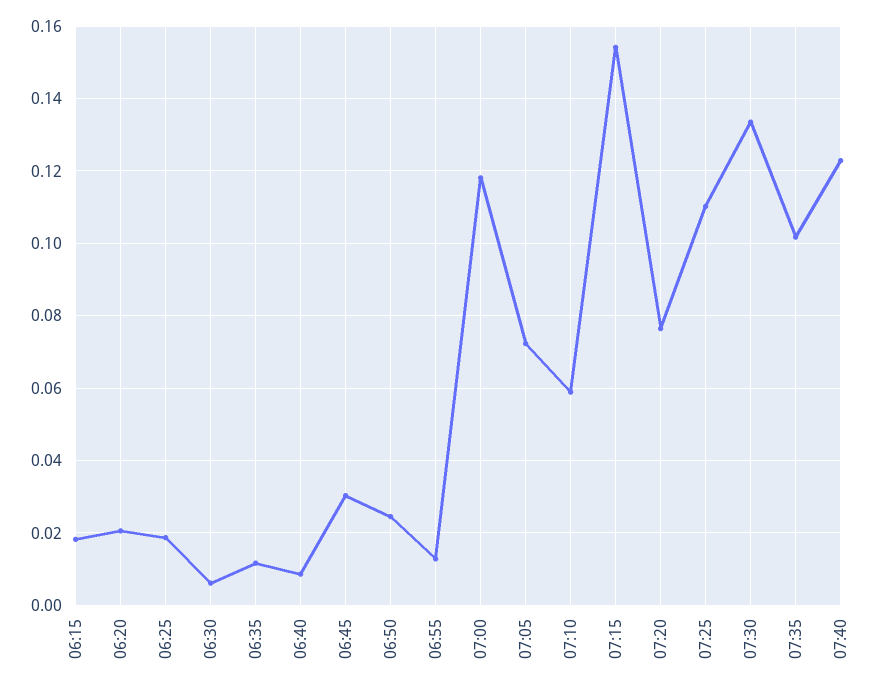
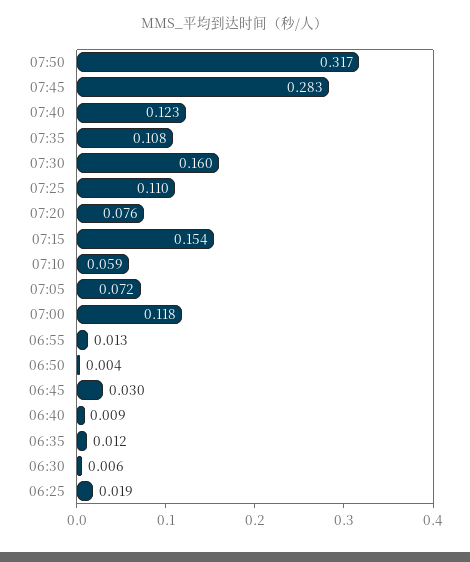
06:15: 0.018 -> none
06:20: 0.02 -> none
06:50: 0.024 -> 0.004
07:30: 0.134 -> 0.16
07:35: 0.102 -> 0.108
07:50: none -> 0.317
07:45: none -> 0.283

